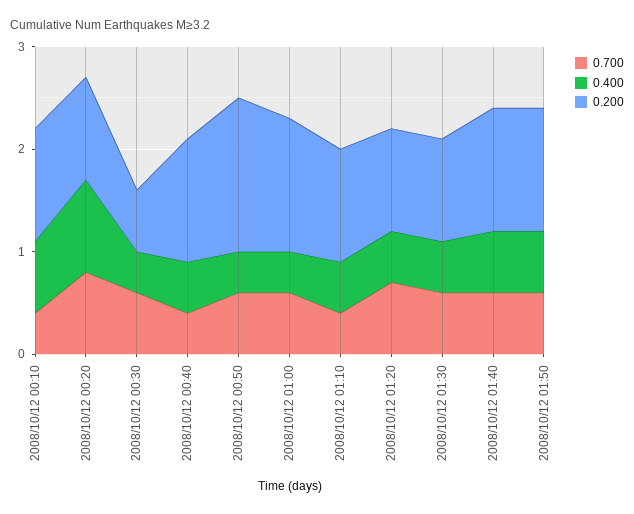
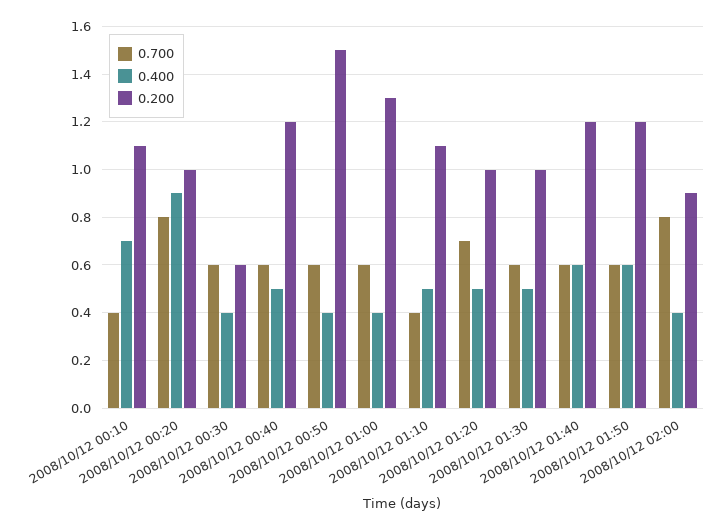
0.700, 2008/10/12 00:40: 0.4 -> 0.6
0.700, 2008/10/12 02:00: none -> 0.8
0.400, 2008/10/12 02:00: none -> 0.4
0.200, 2008/10/12 02:00: none -> 0.9

